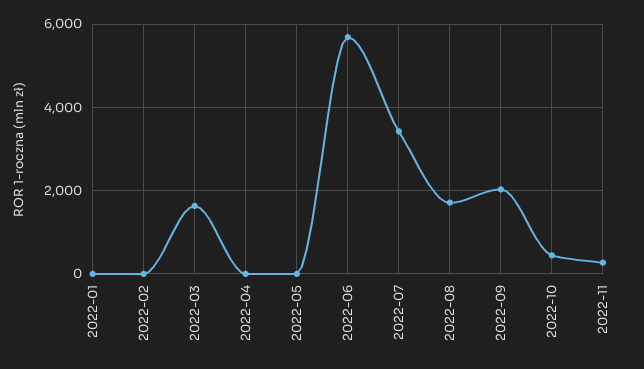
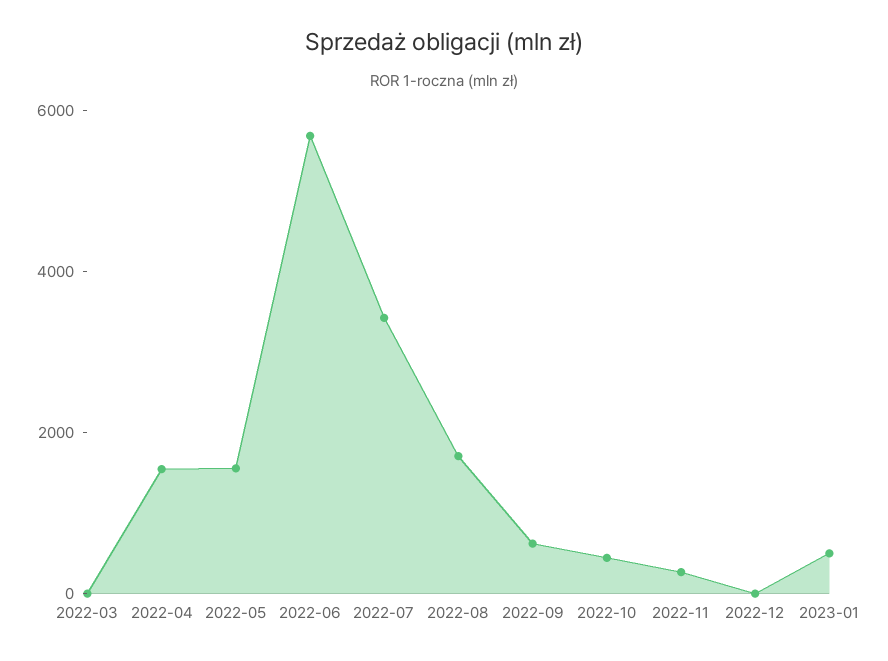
2022-01: 0 -> none
2022-02: 0 -> none
2022-03: 1600 -> 0
2022-04: 0 -> 1500
2022-05: 0 -> 1500
2022-09: 2000 -> 500
2022-12: none -> 0
2023-01: none -> 500

